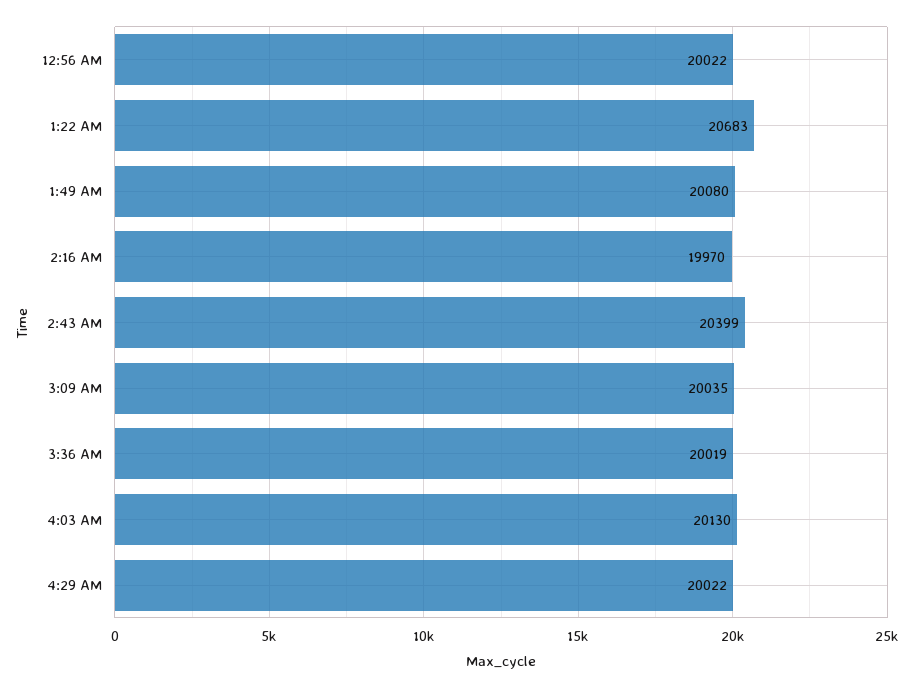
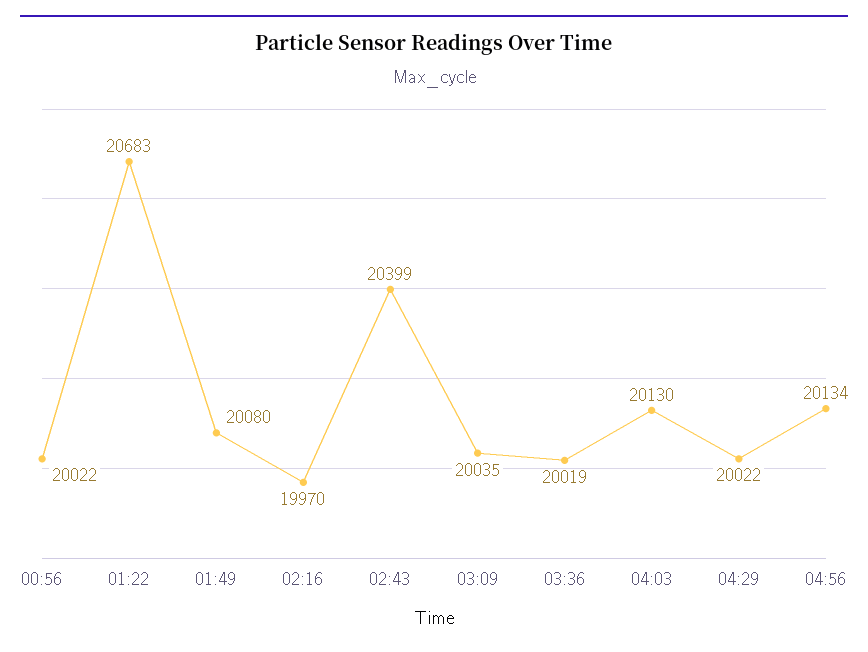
04:56: none -> 20134

